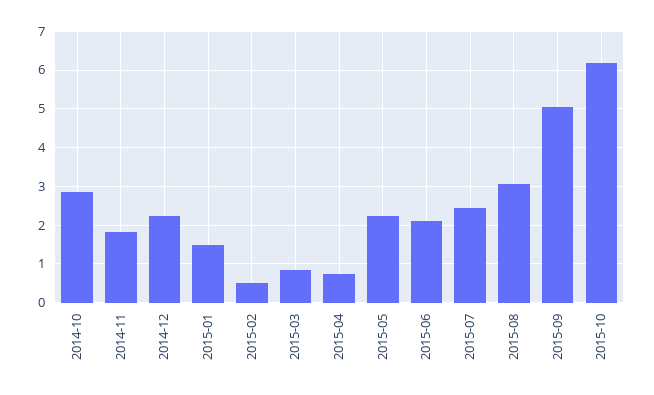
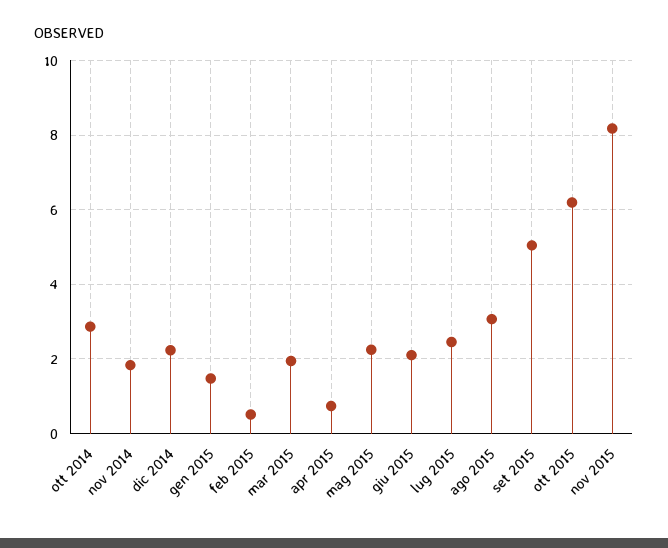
2015-03: 0.8 -> 2
nov 2015: none -> 8.2

